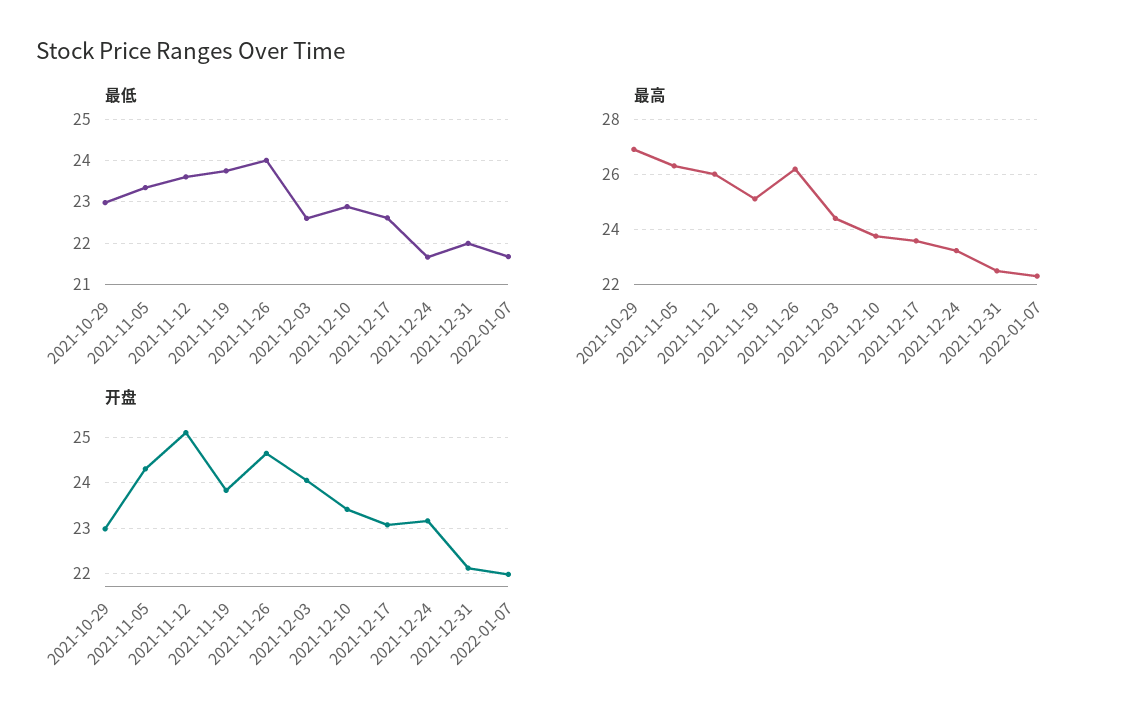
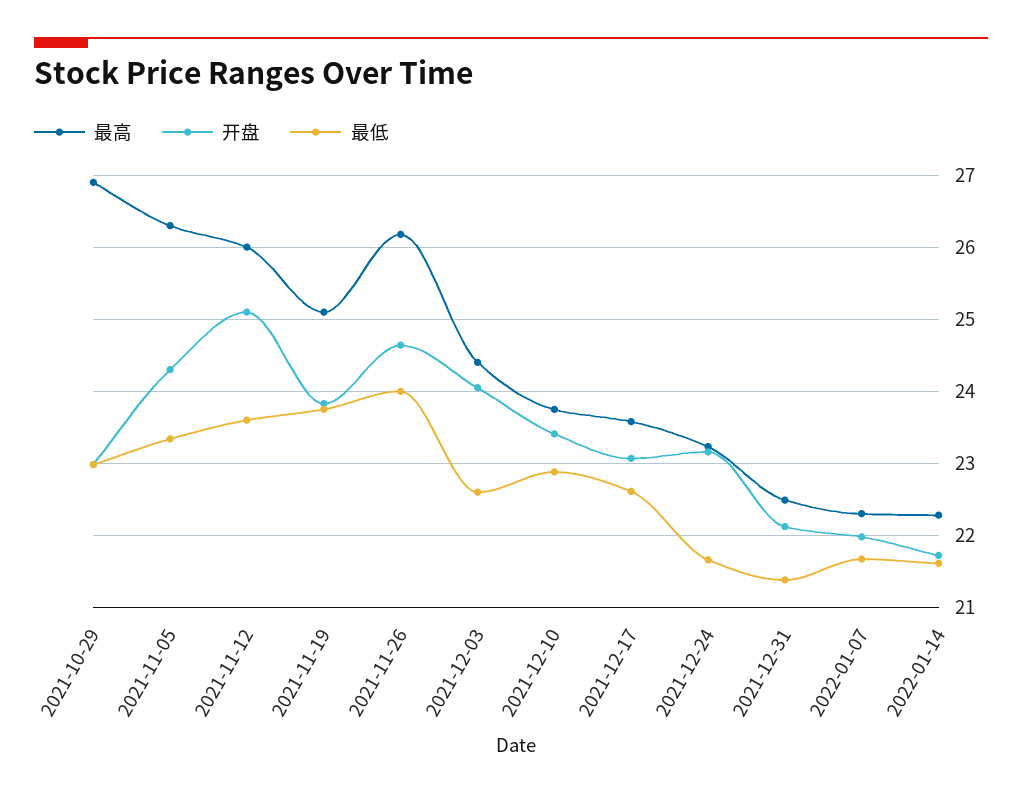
最低, 2021-12-31: 22 -> 21.4
最高, 2022-01-14: none -> 22.3
开盘, 2022-01-14: none -> 21.7
最低, 2022-01-14: none -> 21.6

